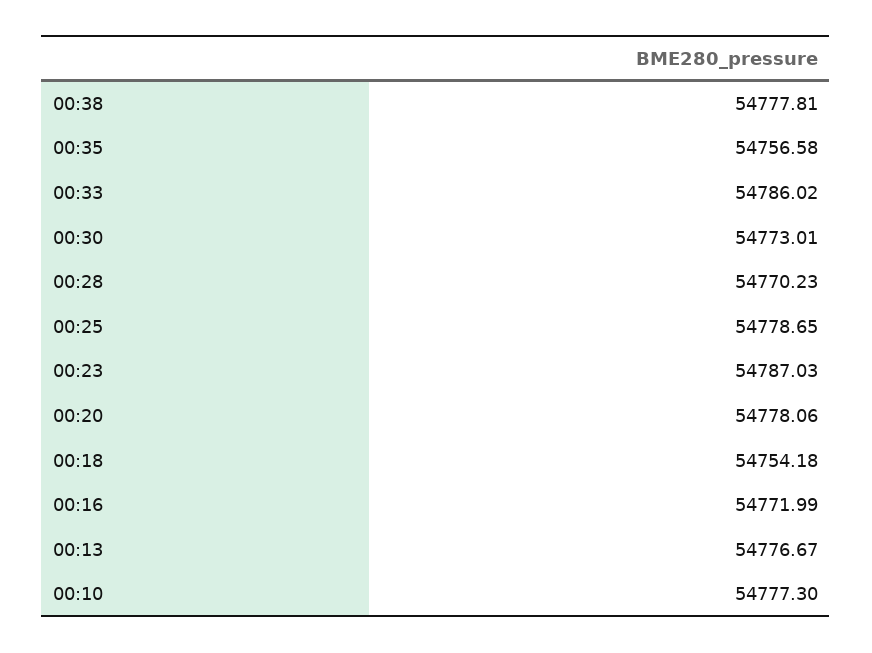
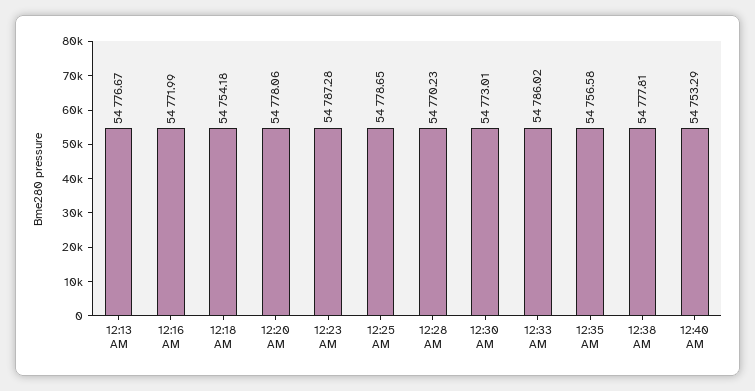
00:23: 54787.03 -> 54787.28
00:10: 54777.3 -> none
12:40 AM: none -> 54753.29

